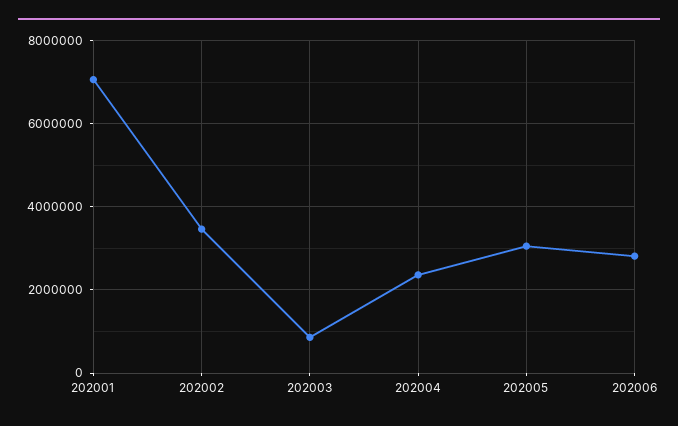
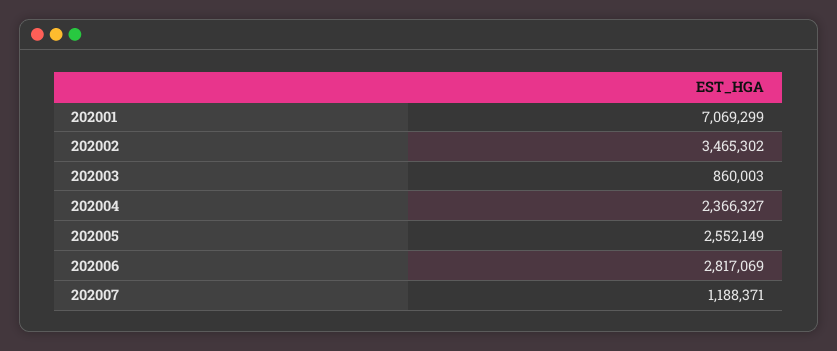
202005: 3000000 -> 2552149
202007: none -> 1188371

